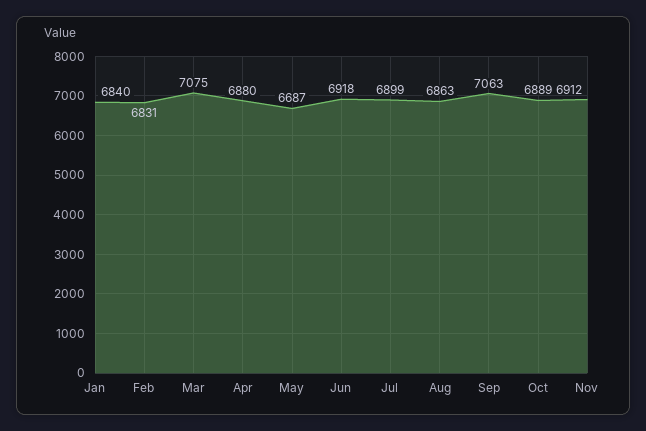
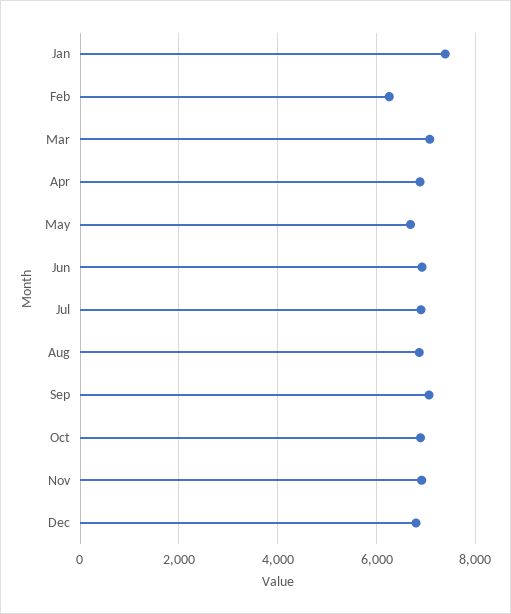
Jan: 6840 -> 7400
Feb: 6831 -> 6200
Dec: none -> 6800

